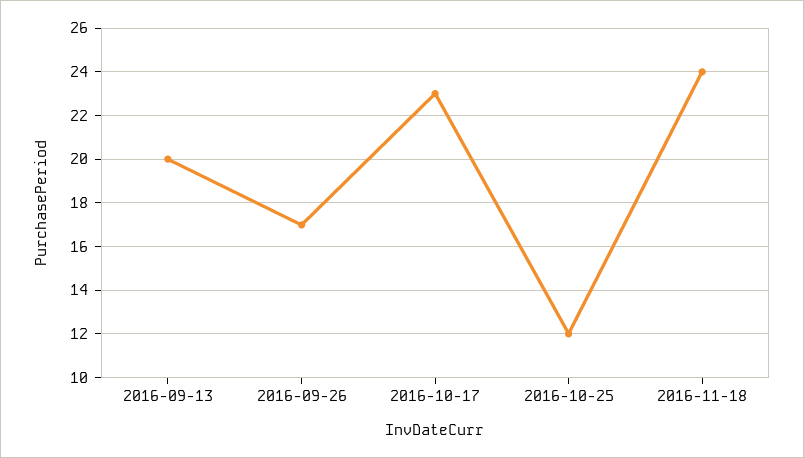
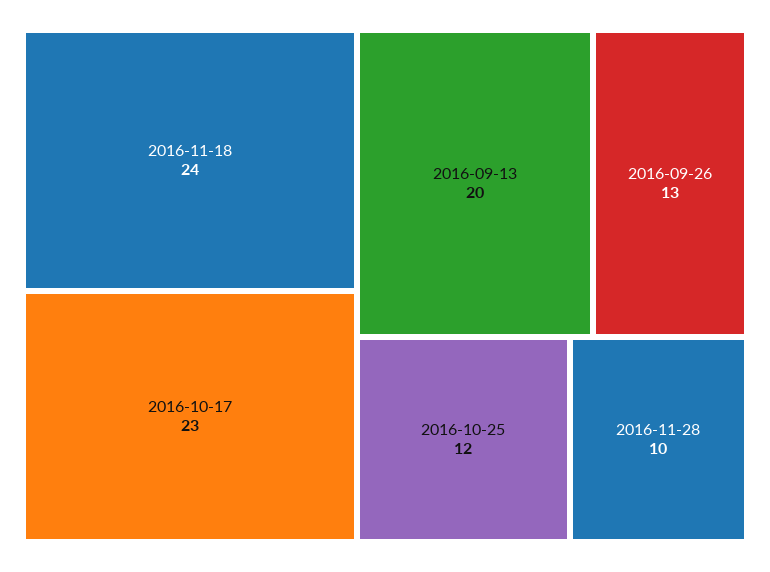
2016-09-26: 17 -> 13
2016-11-28: none -> 10

